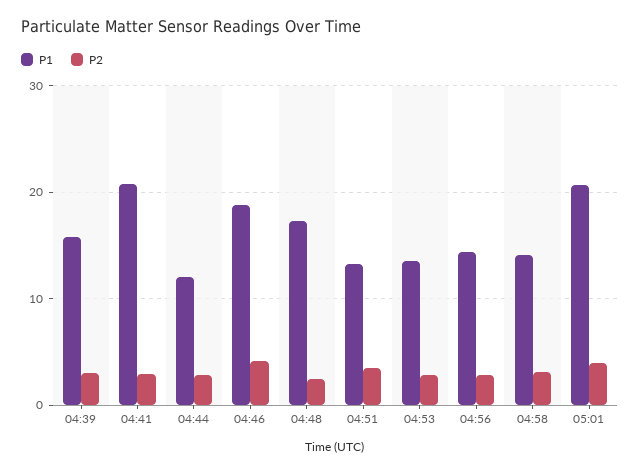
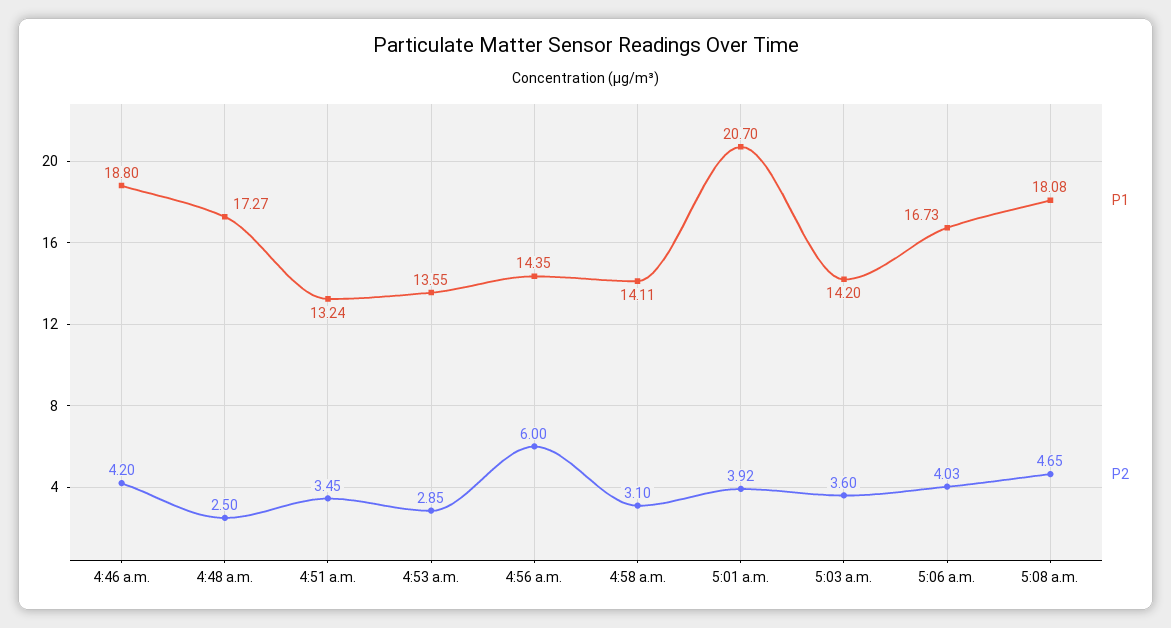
P1, 04:39: 16 -> none
P2, 04:39: 3 -> none
P1, 04:41: 21 -> none
P2, 04:41: 3 -> none
P1, 04:44: 12 -> none
P2, 04:44: 3 -> none
P2, 04:56: 3 -> 6
P1, 5:03 a.m.: none -> 14.2
P2, 5:03 a.m.: none -> 3.6
P1, 5:06 a.m.: none -> 16.73
P2, 5:06 a.m.: none -> 4.03
P1, 5:08 a.m.: none -> 18.08
P2, 5:08 a.m.: none -> 4.65

